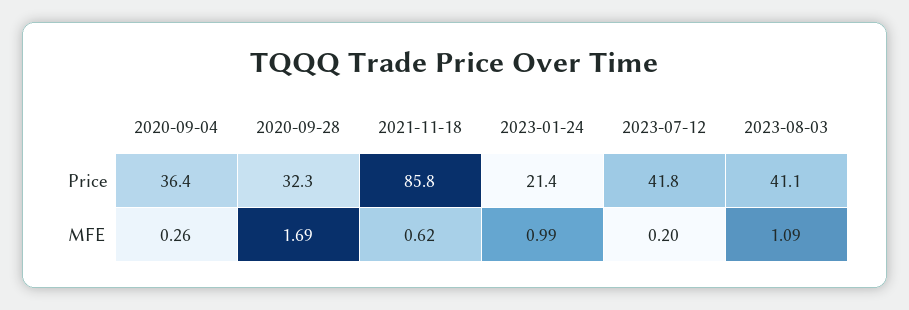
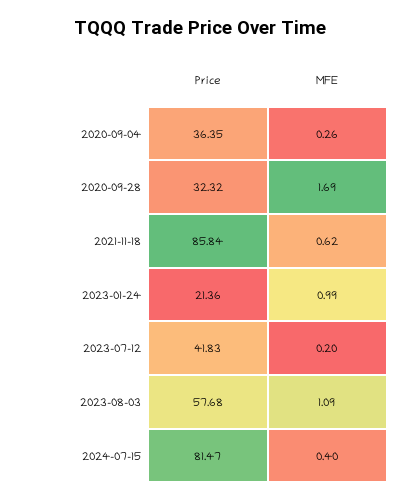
2023-08-03, Price: 41.1 -> 57.68
2024-07-15, Price: none -> 81.47
2024-07-15, MFE: none -> 0.4

